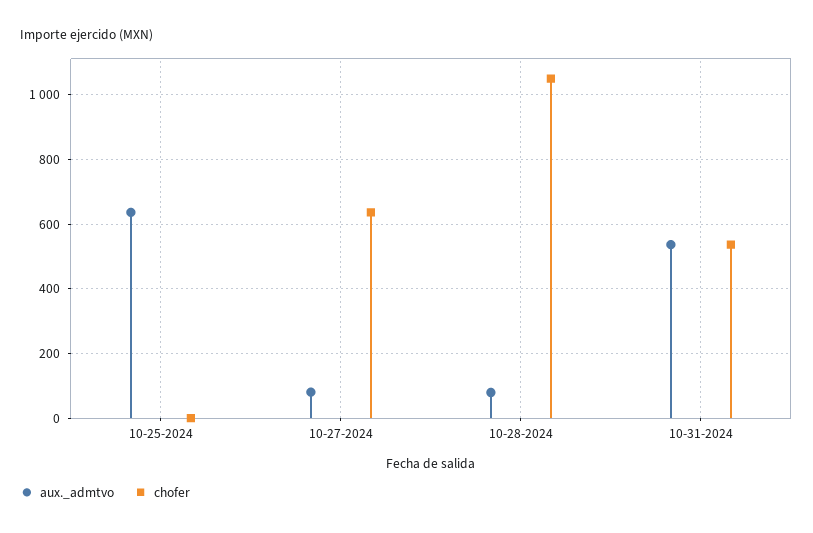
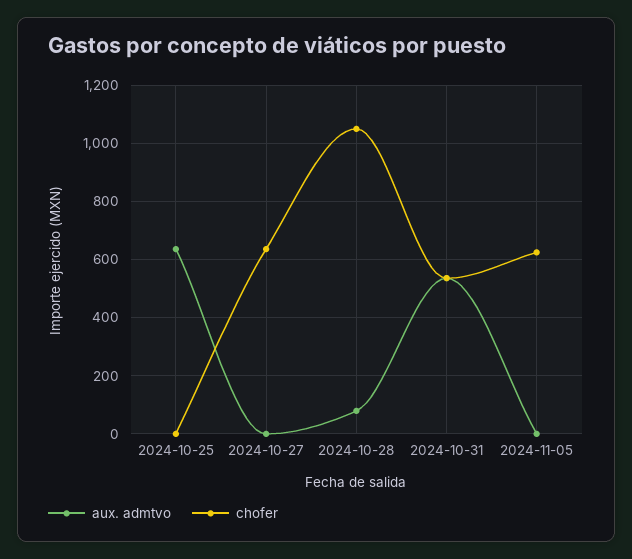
aux._admtvo, 10-27-2024: 80 -> 0
aux._admtvo, 2024-11-05: none -> 0
chofer, 2024-11-05: none -> 625

